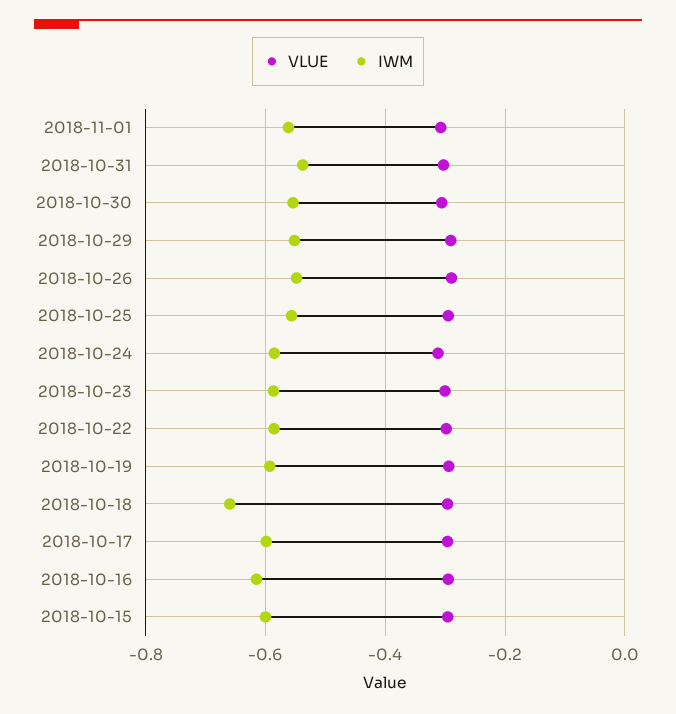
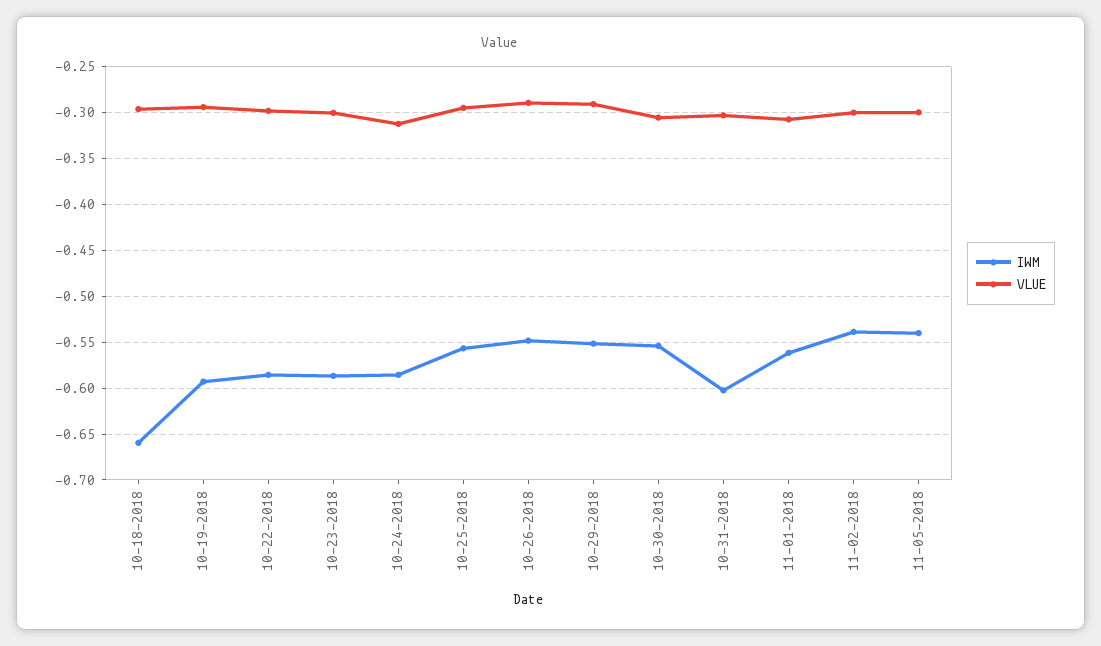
IWM, 2018-10-31: -0.54 -> -0.6
VLUE, 2018-10-17: -0.3 -> none
IWM, 2018-10-17: -0.6 -> none
VLUE, 2018-10-16: -0.3 -> none
IWM, 2018-10-16: -0.62 -> none
VLUE, 2018-10-15: -0.3 -> none
IWM, 2018-10-15: -0.6 -> none
IWM, 11-02-2018: none -> -0.54
VLUE, 11-02-2018: none -> -0.3
IWM, 11-05-2018: none -> -0.54
VLUE, 11-05-2018: none -> -0.3

